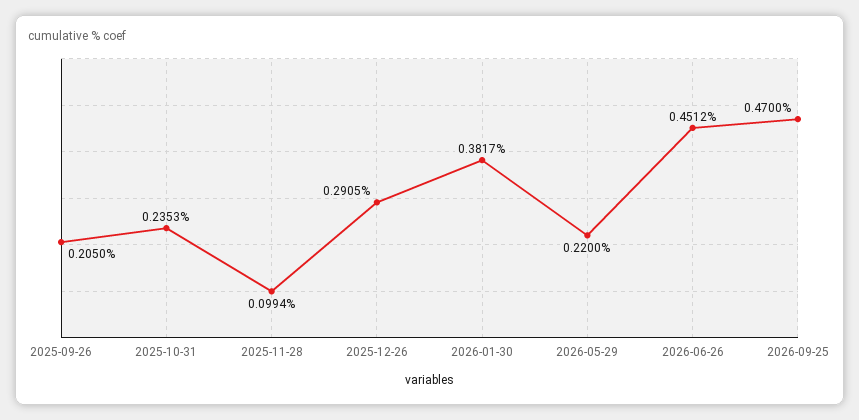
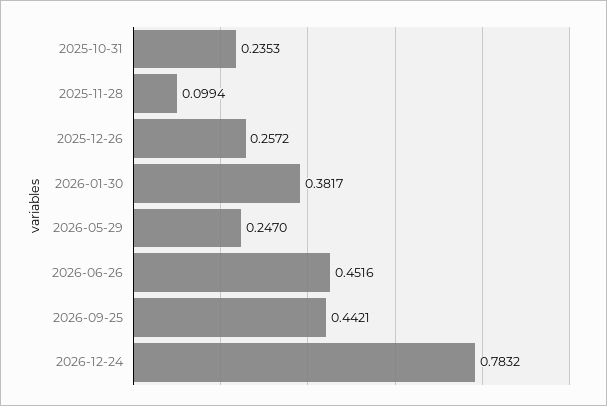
2025-09-26: 0.205 -> none
2025-12-26: 0.2905 -> 0.2572
2026-05-29: 0.22 -> 0.247
2026-06-26: 0.4512 -> 0.4516
2026-09-25: 0.47 -> 0.4421
2026-12-24: none -> 0.7832

